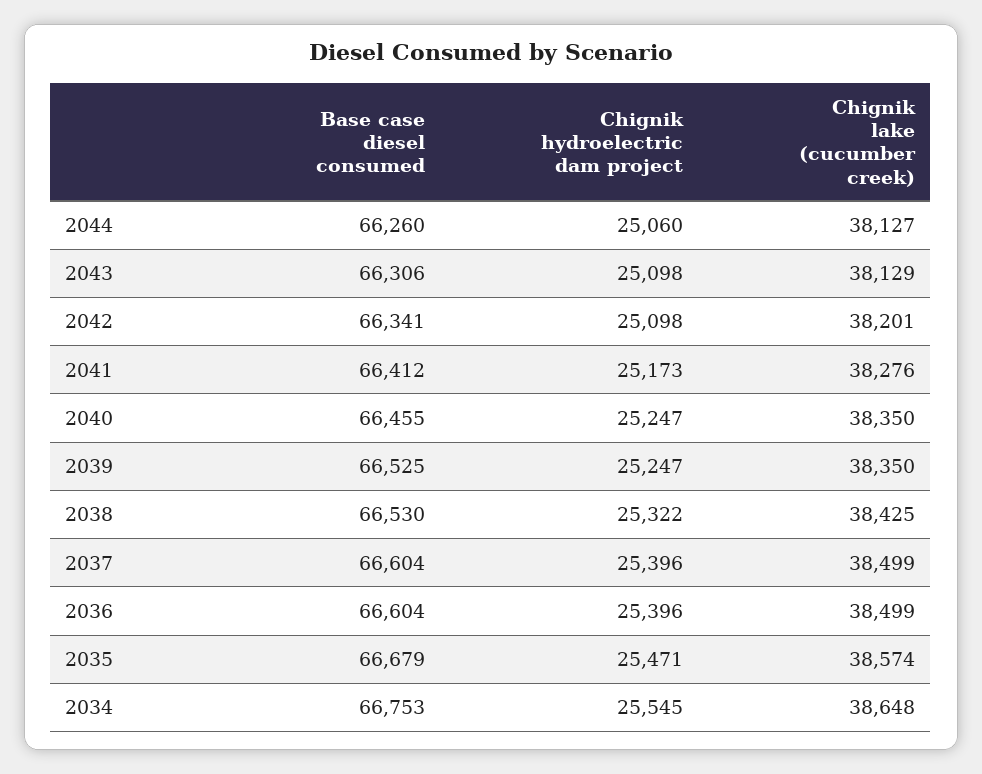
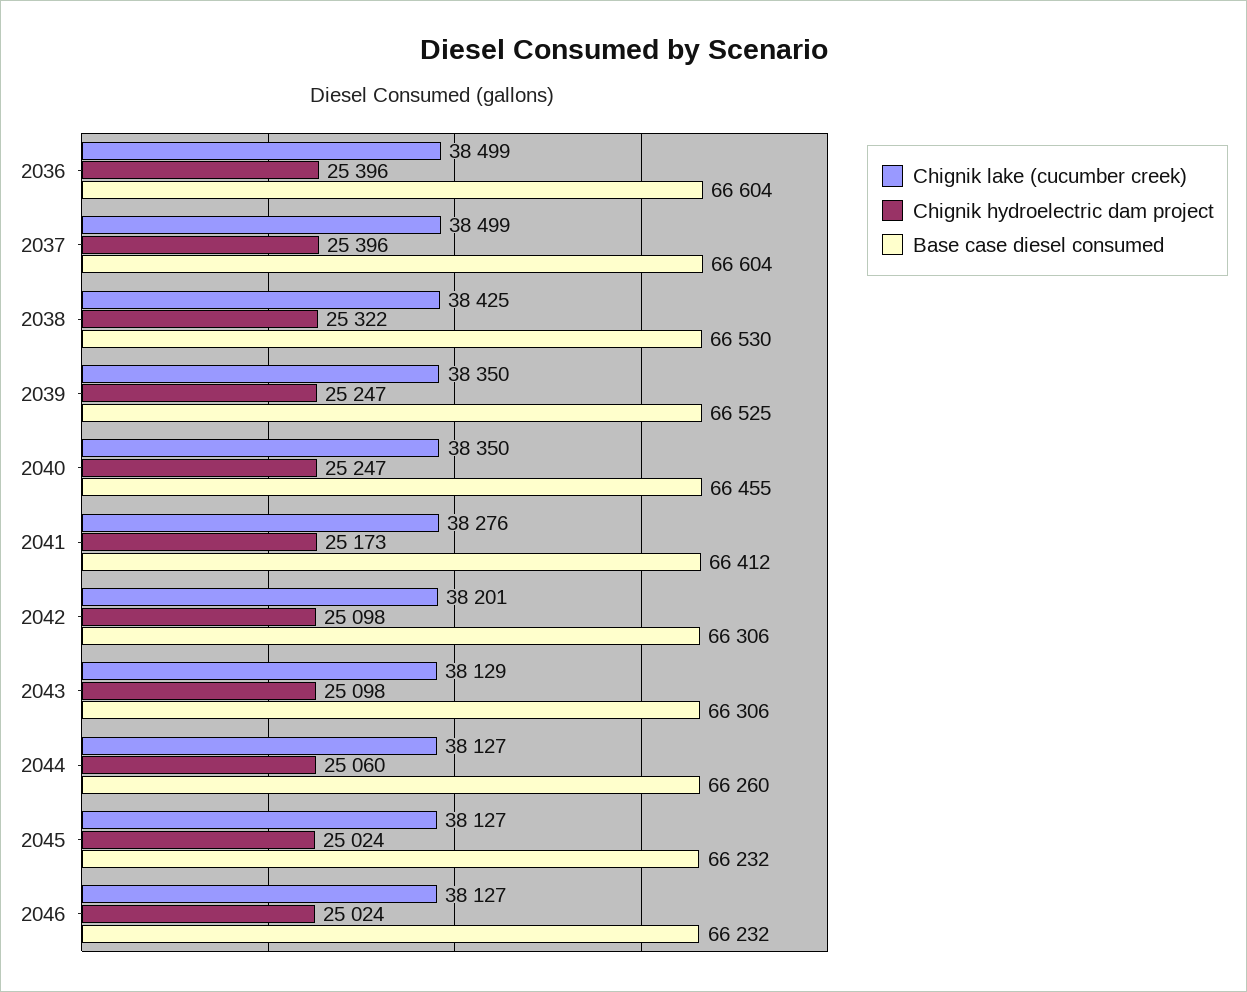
Base case diesel consumed, 2042: 66341 -> 66306
Base case diesel consumed, 2035: 66679 -> none
Chignik hydroelectric dam project, 2035: 25471 -> none
Chignik lake (cucumber creek), 2035: 38574 -> none
Base case diesel consumed, 2034: 66753 -> none
Chignik hydroelectric dam project, 2034: 25545 -> none
Chignik lake (cucumber creek), 2034: 38648 -> none
Chignik lake (cucumber creek), 2045: none -> 38127
Chignik hydroelectric dam project, 2045: none -> 25024
Base case diesel consumed, 2045: none -> 66232
Chignik lake (cucumber creek), 2046: none -> 38127
Chignik hydroelectric dam project, 2046: none -> 25024
Base case diesel consumed, 2046: none -> 66232

